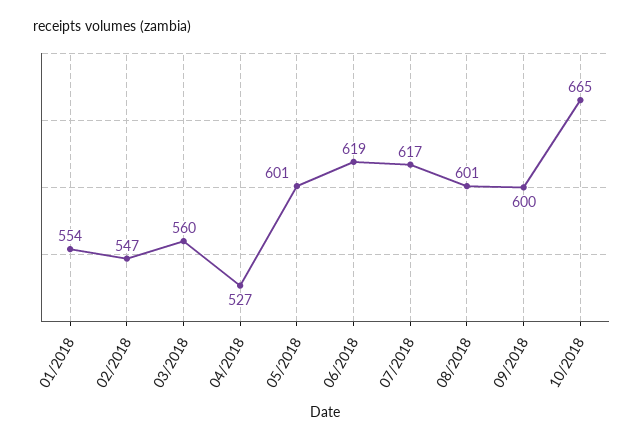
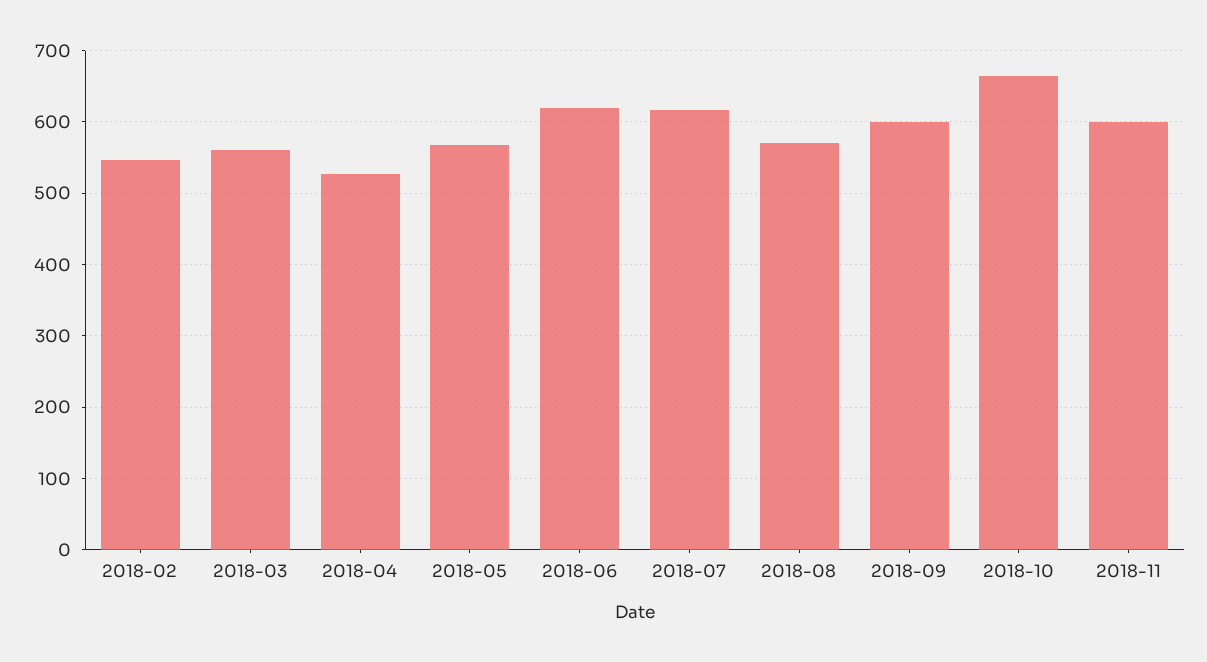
01/2018: 554 -> none
05/2018: 601 -> 570
08/2018: 601 -> 570
2018-11: none -> 600

